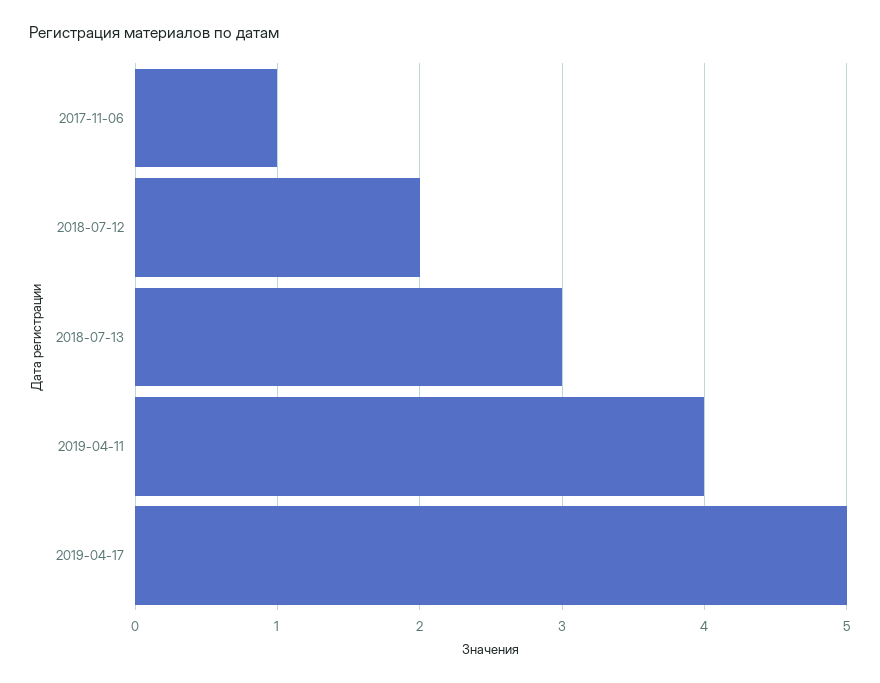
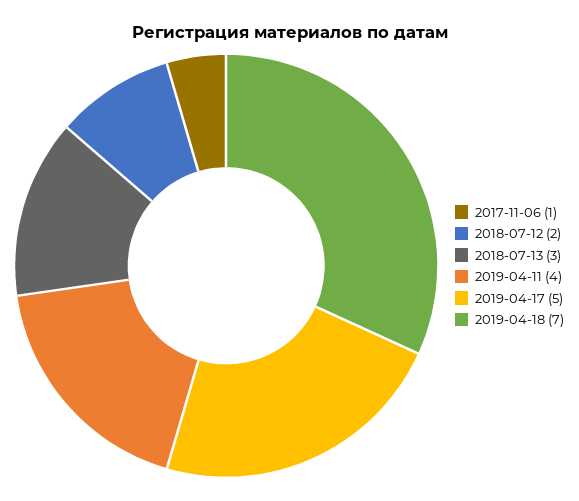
2019-04-18: none -> 7

